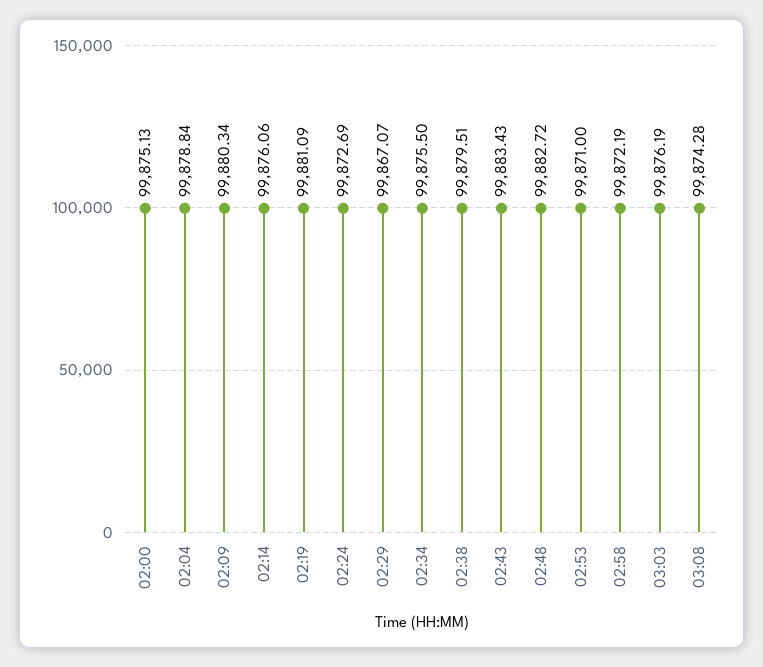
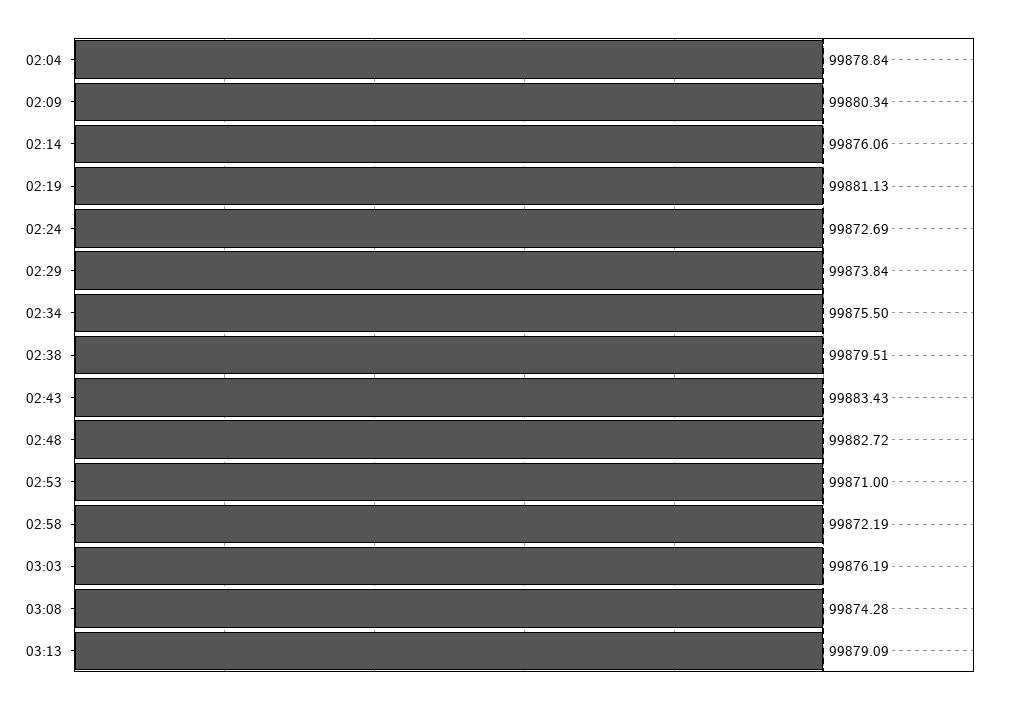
02:00: 99875.13 -> none
02:19: 99881.09 -> 99881.13
02:29: 99867.07 -> 99873.84
03:13: none -> 99879.09

